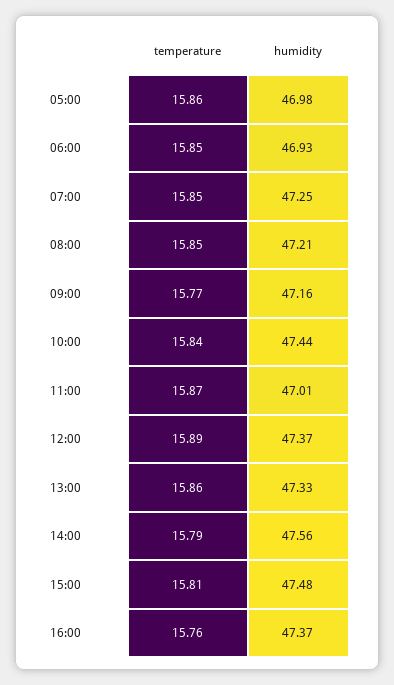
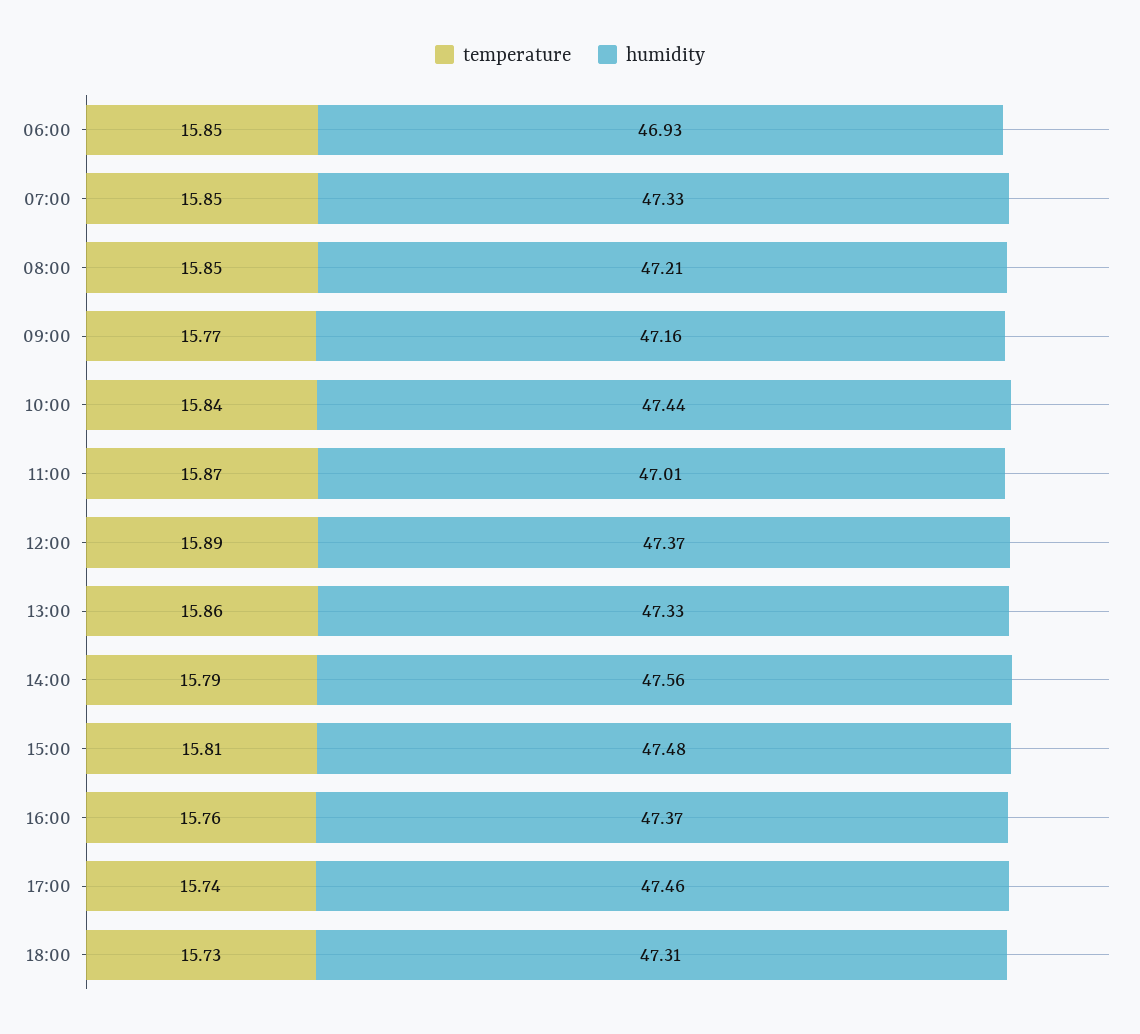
temperature, 05:00: 15.86 -> none
humidity, 05:00: 46.98 -> none
humidity, 07:00: 47.25 -> 47.33
temperature, 17:00: none -> 15.74
humidity, 17:00: none -> 47.46
temperature, 18:00: none -> 15.73
humidity, 18:00: none -> 47.31

